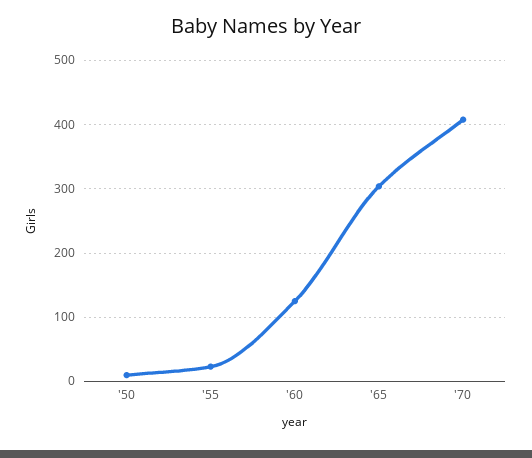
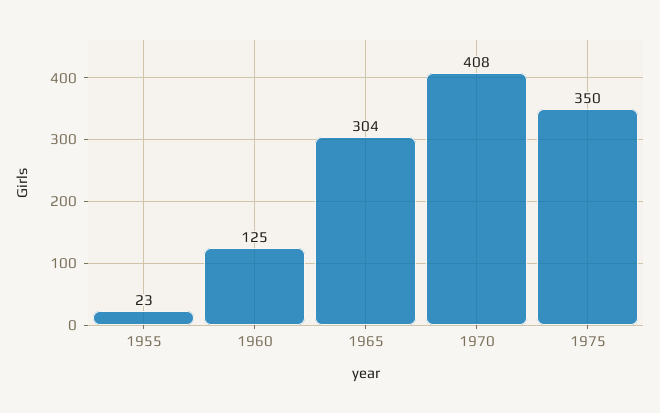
'50: 10 -> none
1975: none -> 350

